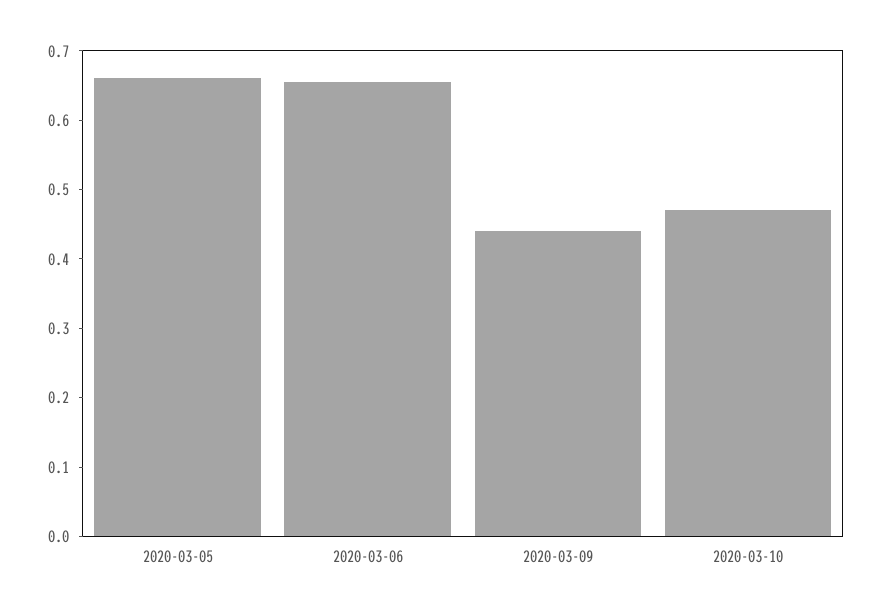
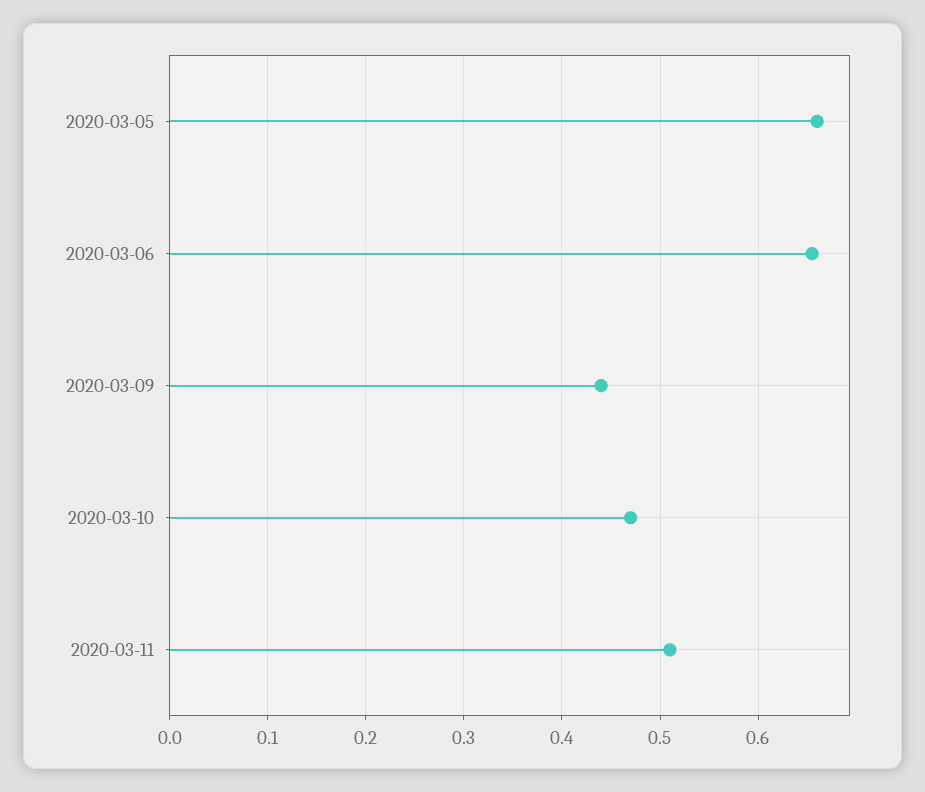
2020-03-11: none -> 0.51

